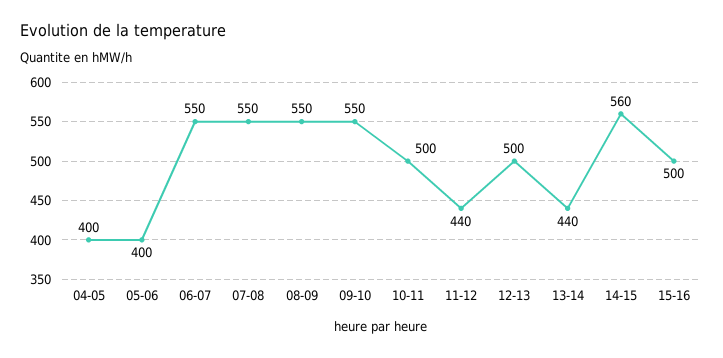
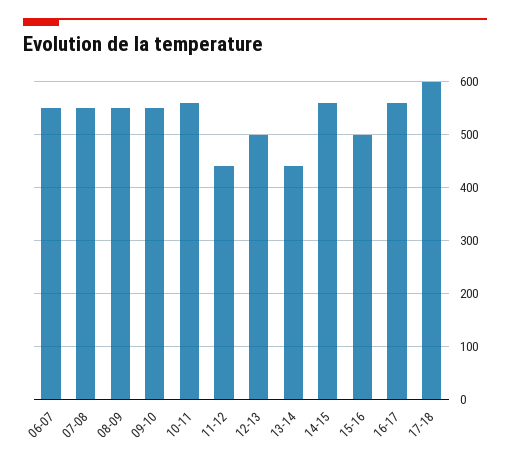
04-05: 400 -> none
05-06: 400 -> none
10-11: 500 -> 560
16-17: none -> 560
17-18: none -> 600

